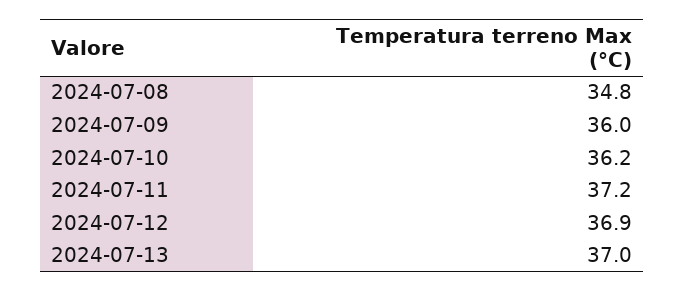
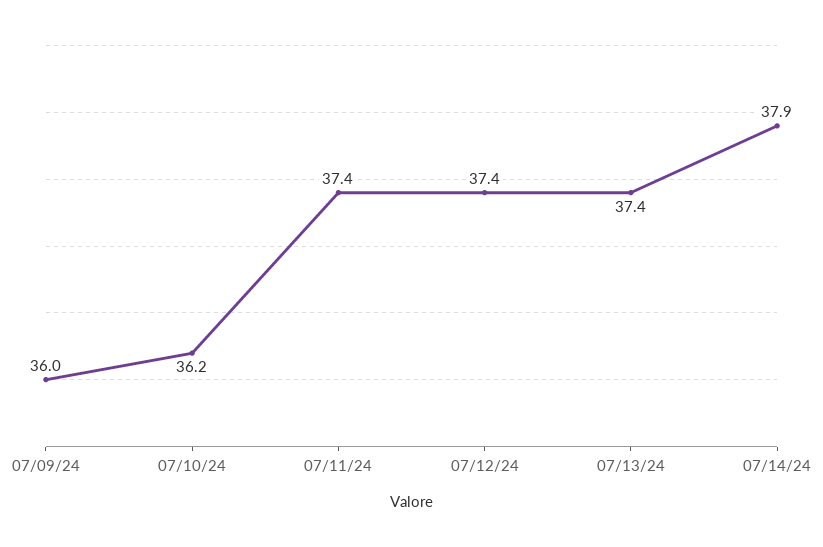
2024-07-08: 34.8 -> none
2024-07-11: 37.2 -> 37.4
2024-07-12: 36.9 -> 37.4
2024-07-13: 37 -> 37.4
07/14/24: none -> 37.9

